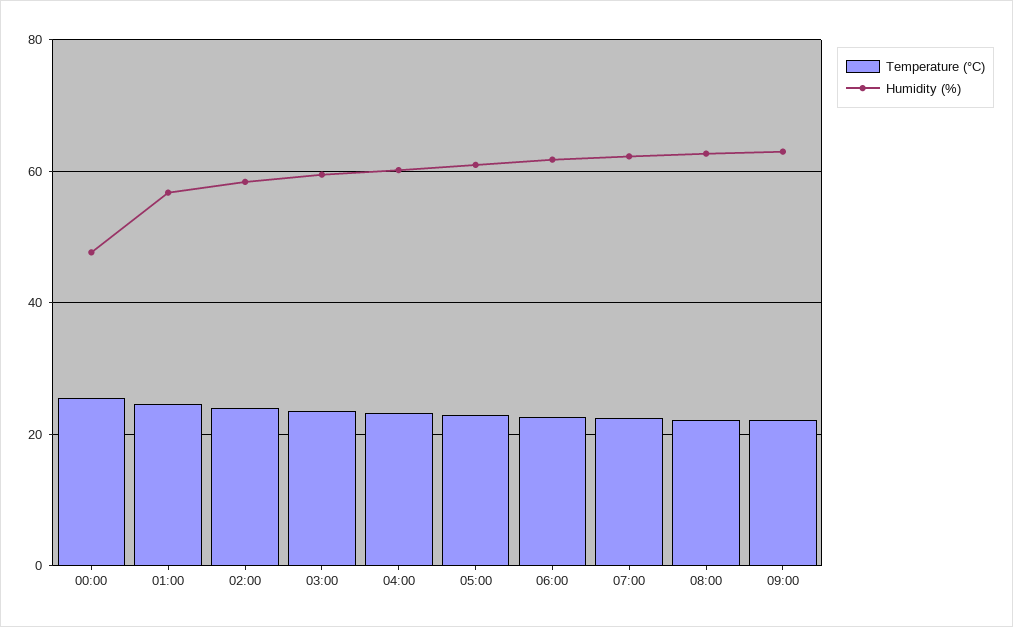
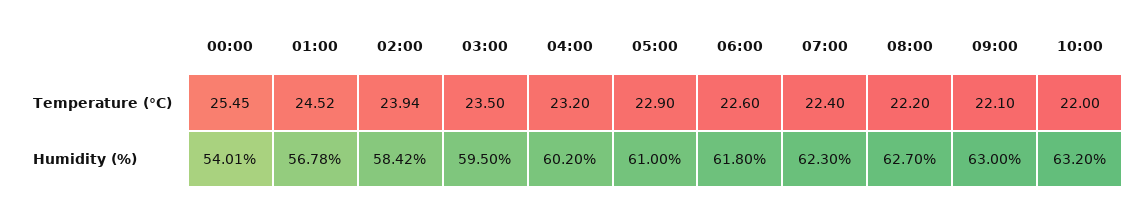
Humidity (%), 00:00: 48 -> 54.01
Temperature (°C), 10:00: none -> 22
Humidity (%), 10:00: none -> 63.2

